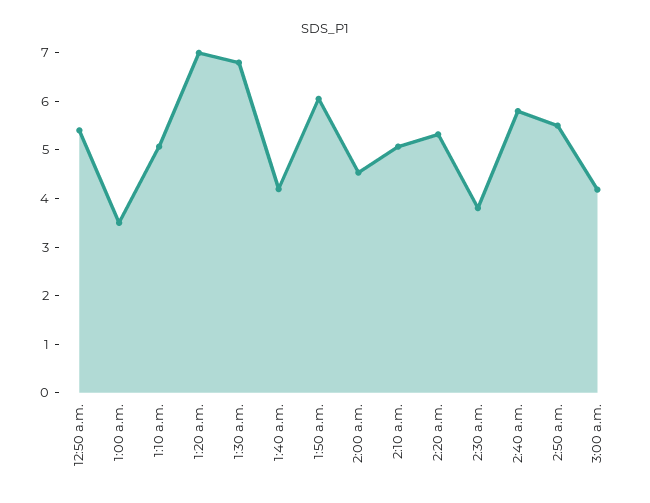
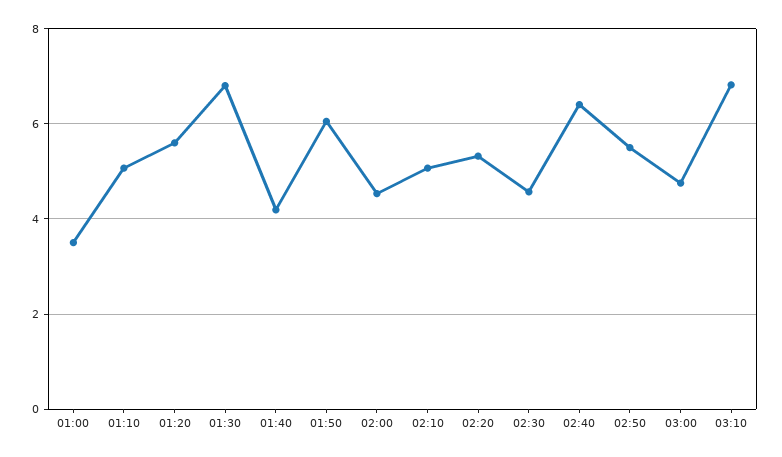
12:50 a.m.: 5.4 -> none
1:20 a.m.: 7 -> 5.6
2:30 a.m.: 3.8 -> 4.6
2:40 a.m.: 5.8 -> 6.4
3:00 a.m.: 4.2 -> 4.8
03:10: none -> 6.8

